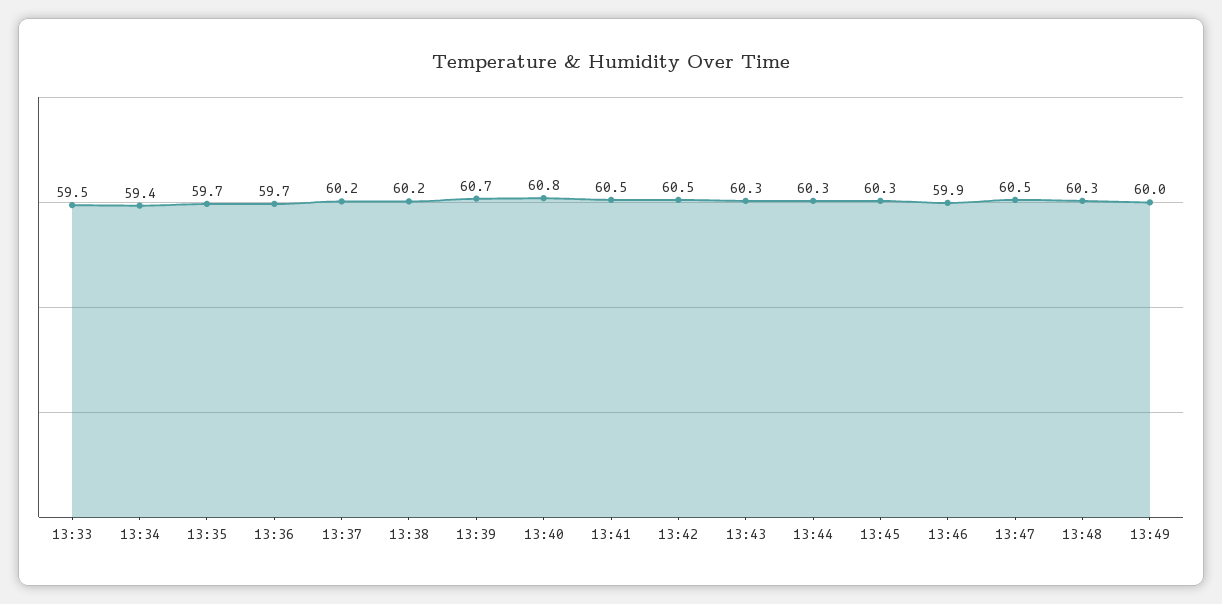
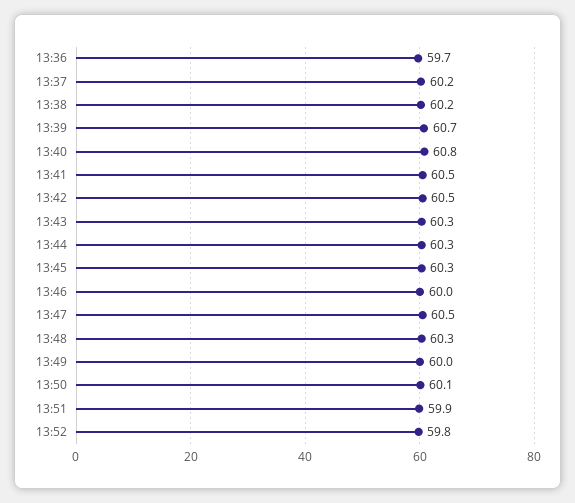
13:33: 59.5 -> none
13:34: 59.4 -> none
13:35: 59.7 -> none
13:46: 59.9 -> 60
13:50: none -> 60.1
13:51: none -> 59.9
13:52: none -> 59.8

